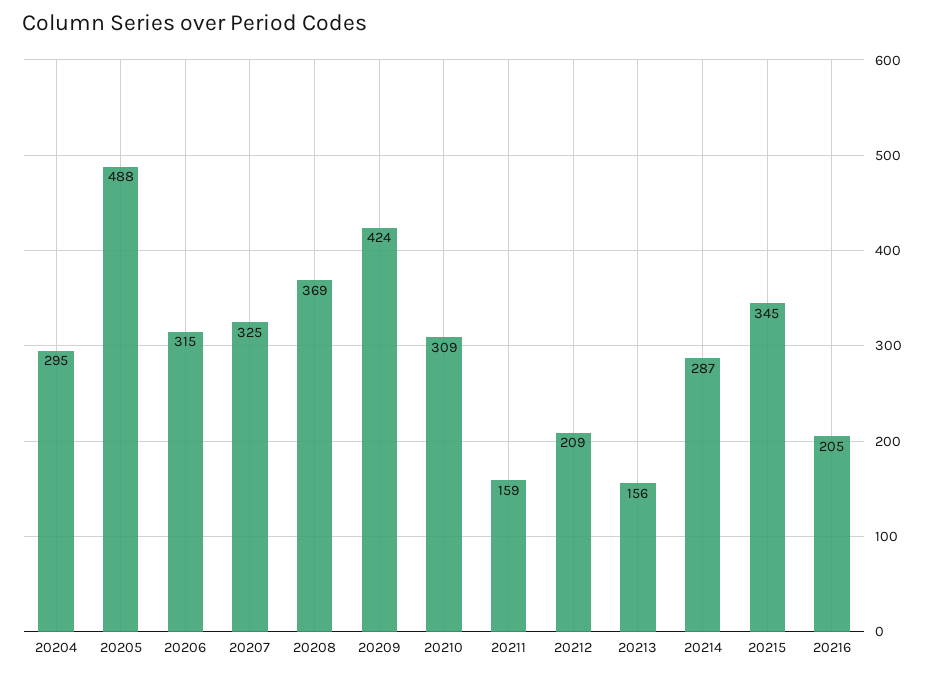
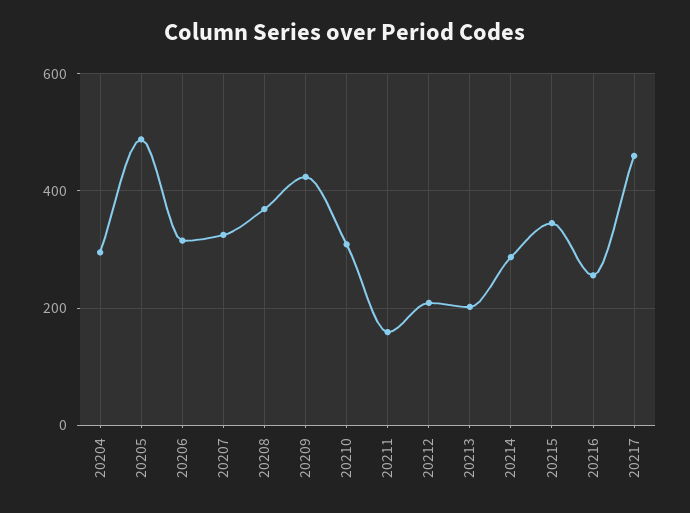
20213: 156 -> 200
20216: 205 -> 260
20217: none -> 460

